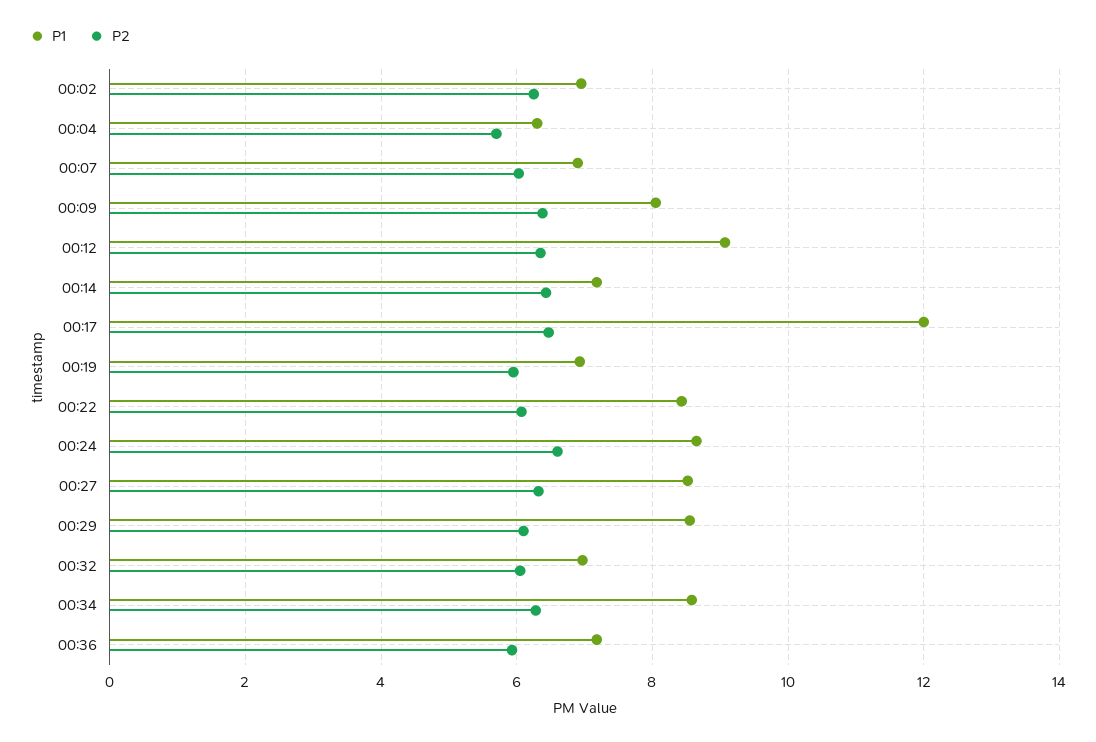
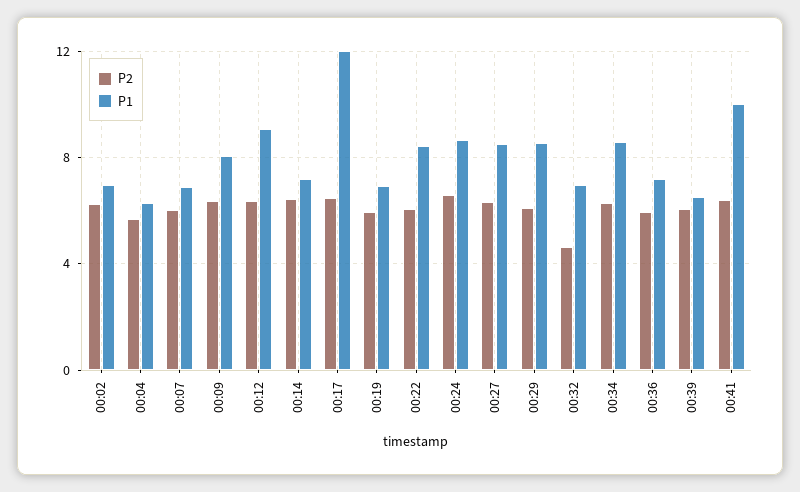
P2, 00:32: 6 -> 4.5
P2, 00:39: none -> 6
P1, 00:39: none -> 6.5
P2, 00:41: none -> 6.5
P1, 00:41: none -> 10

